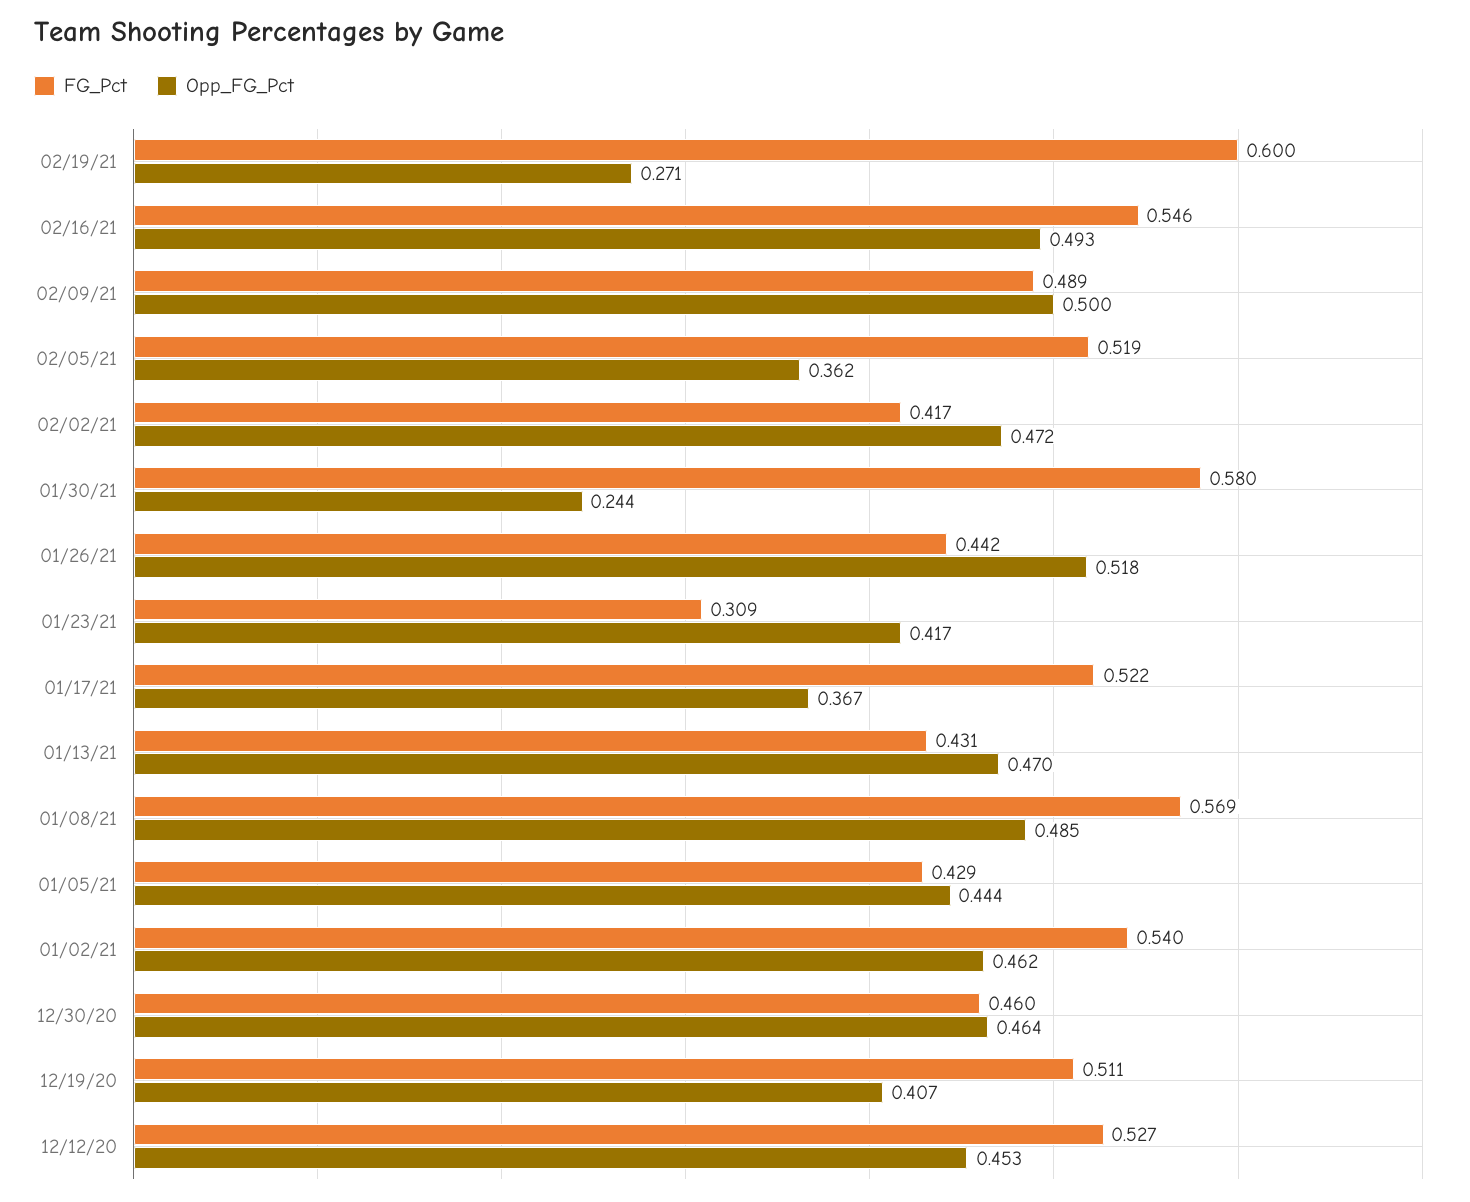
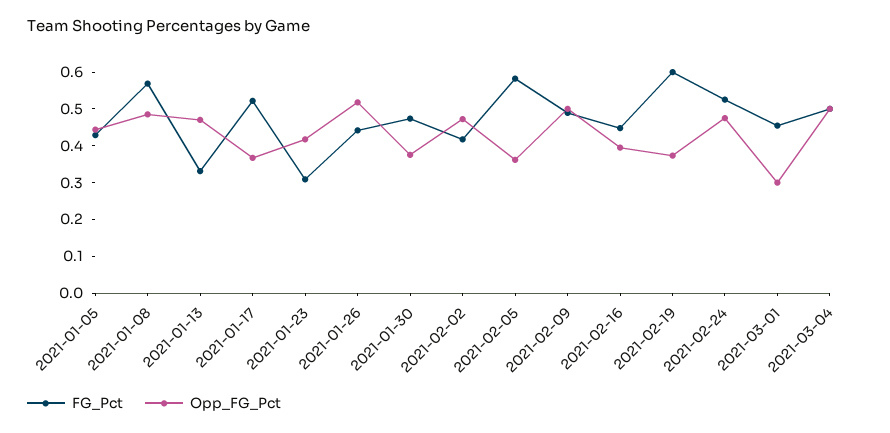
Opp_FG_Pct, 02/19/21: 0.271 -> 0.375
FG_Pct, 02/16/21: 0.546 -> 0.45
Opp_FG_Pct, 02/16/21: 0.493 -> 0.4
FG_Pct, 02/05/21: 0.519 -> 0.575
FG_Pct, 01/30/21: 0.58 -> 0.475
Opp_FG_Pct, 01/30/21: 0.244 -> 0.375
FG_Pct, 01/13/21: 0.431 -> 0.325
FG_Pct, 01/02/21: 0.54 -> none
Opp_FG_Pct, 01/02/21: 0.462 -> none
FG_Pct, 12/30/20: 0.46 -> none
Opp_FG_Pct, 12/30/20: 0.464 -> none
FG_Pct, 12/19/20: 0.511 -> none
Opp_FG_Pct, 12/19/20: 0.407 -> none
FG_Pct, 12/12/20: 0.527 -> none
Opp_FG_Pct, 12/12/20: 0.453 -> none
FG_Pct, 2021-02-24: none -> 0.525
Opp_FG_Pct, 2021-02-24: none -> 0.475
FG_Pct, 2021-03-01: none -> 0.45
Opp_FG_Pct, 2021-03-01: none -> 0.3
FG_Pct, 2021-03-04: none -> 0.5
Opp_FG_Pct, 2021-03-04: none -> 0.5

